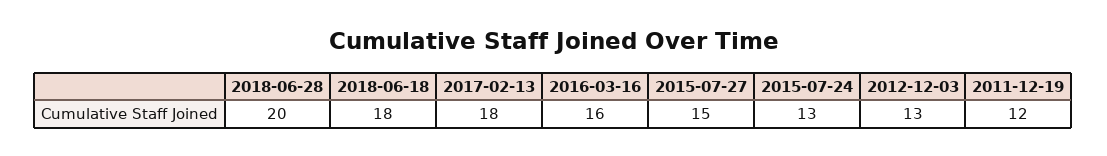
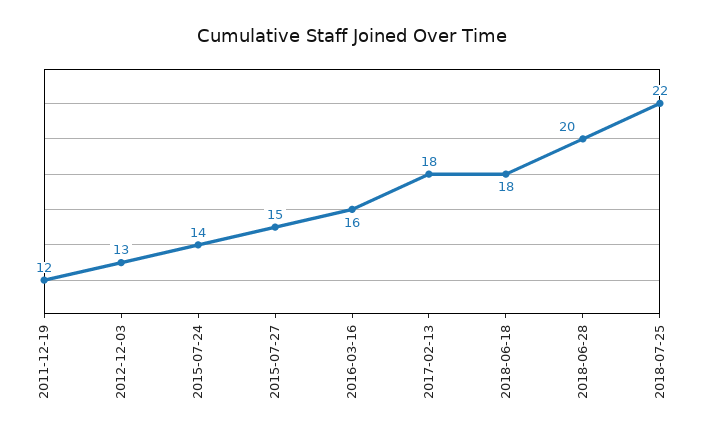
2015-07-24: 13 -> 14
2018-07-25: none -> 22

